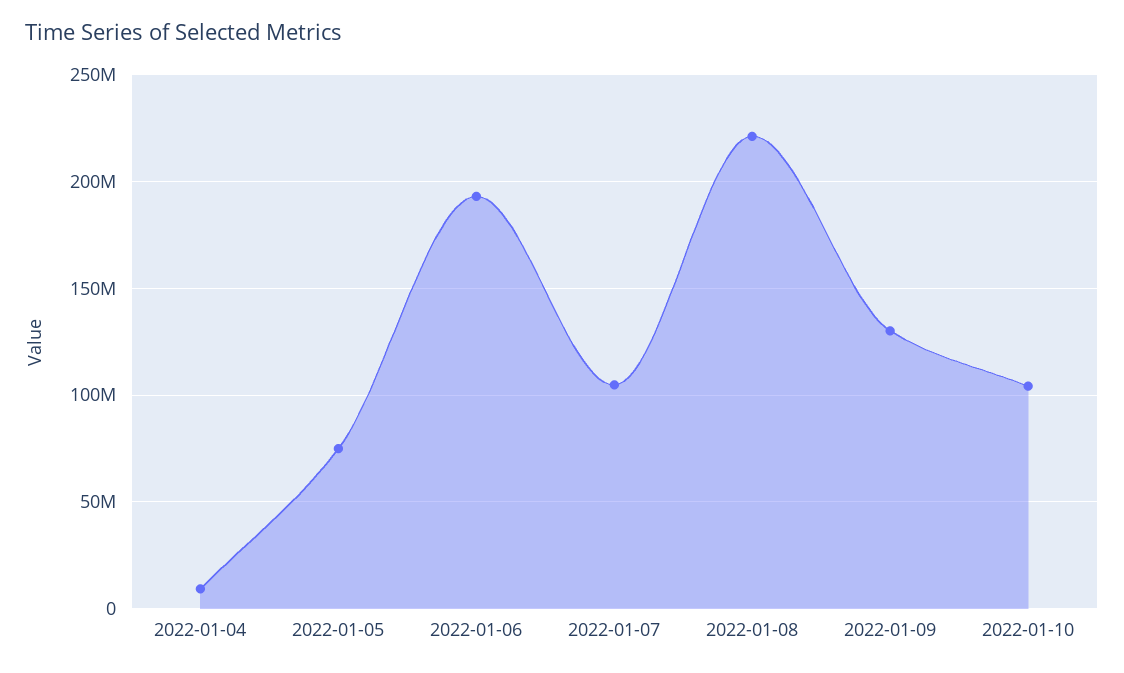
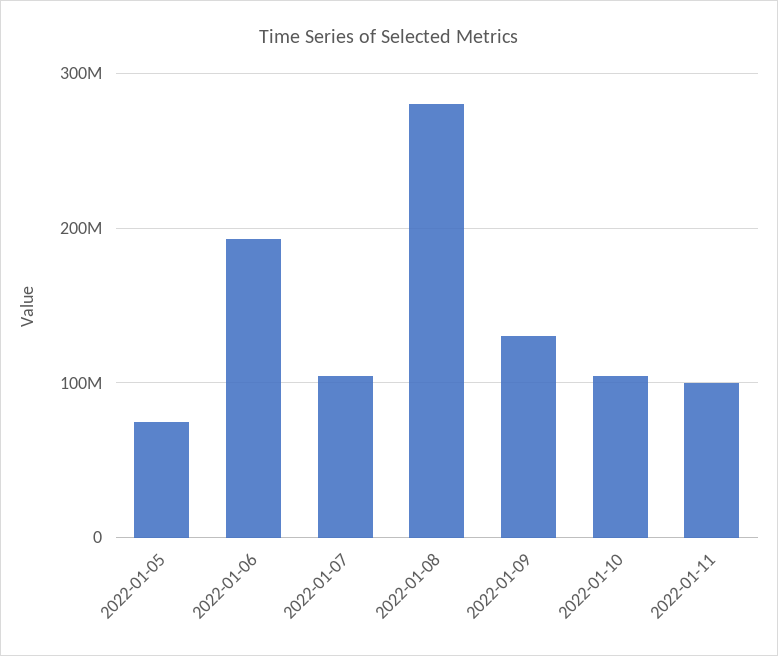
2022-01-04: 10000000 -> none
2022-01-08: 220000000 -> 280000000
2022-01-11: none -> 100000000

